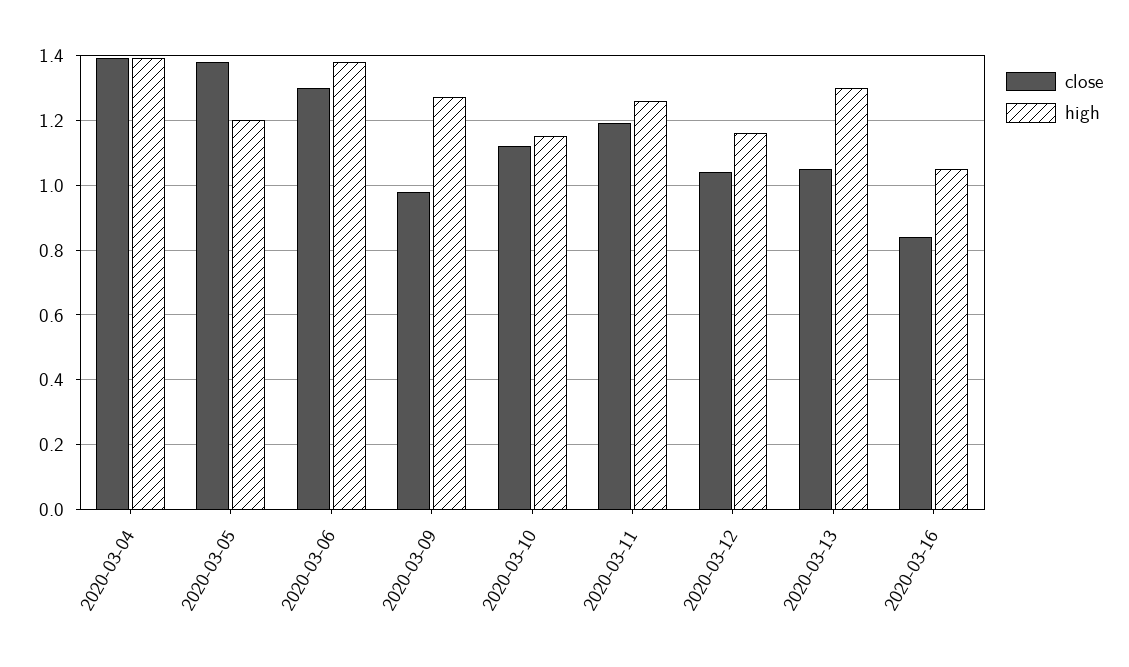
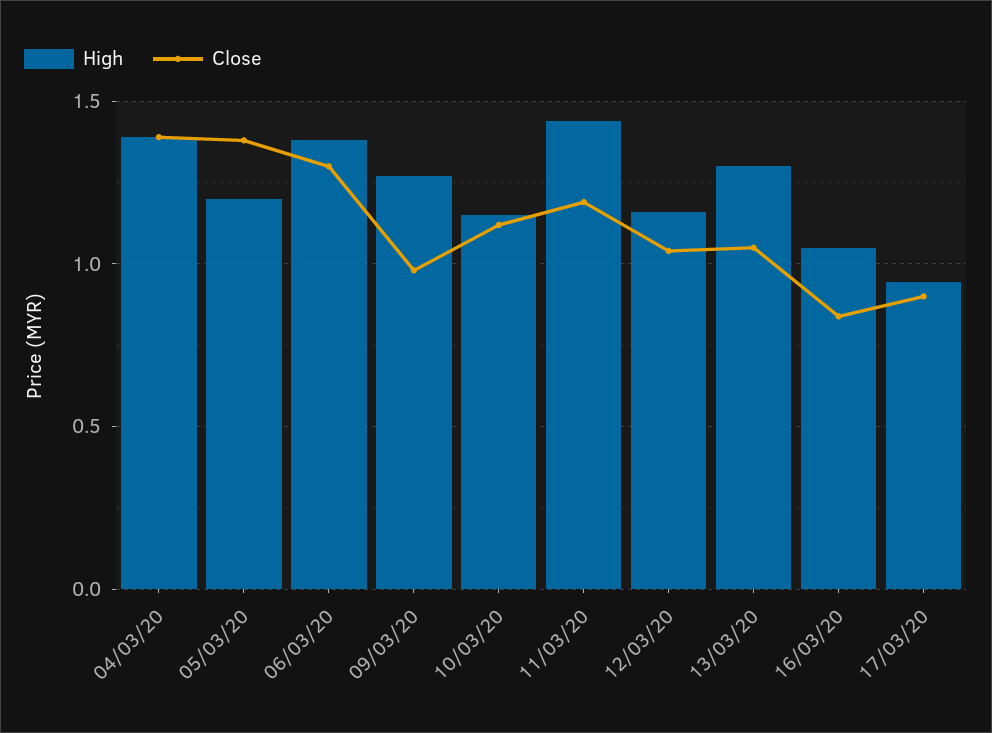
high, 2020-03-11: 1.26 -> 1.45
high, 17/03/20: none -> 0.95
close, 17/03/20: none -> 0.9

